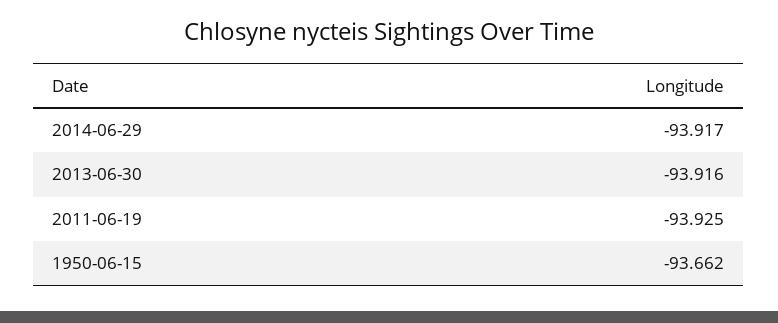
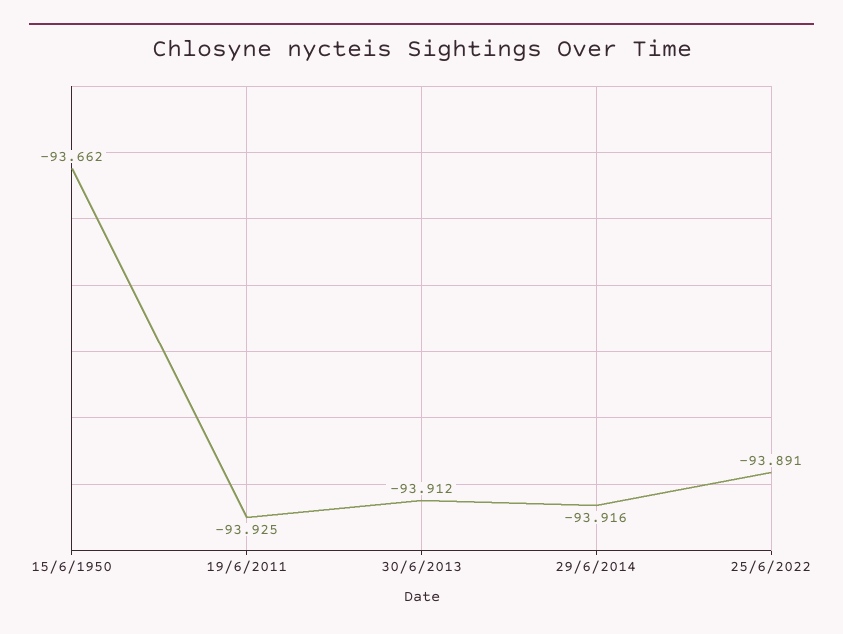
2014-06-29: -93.917 -> -93.916
2013-06-30: -93.916 -> -93.912
25/6/2022: none -> -93.891

